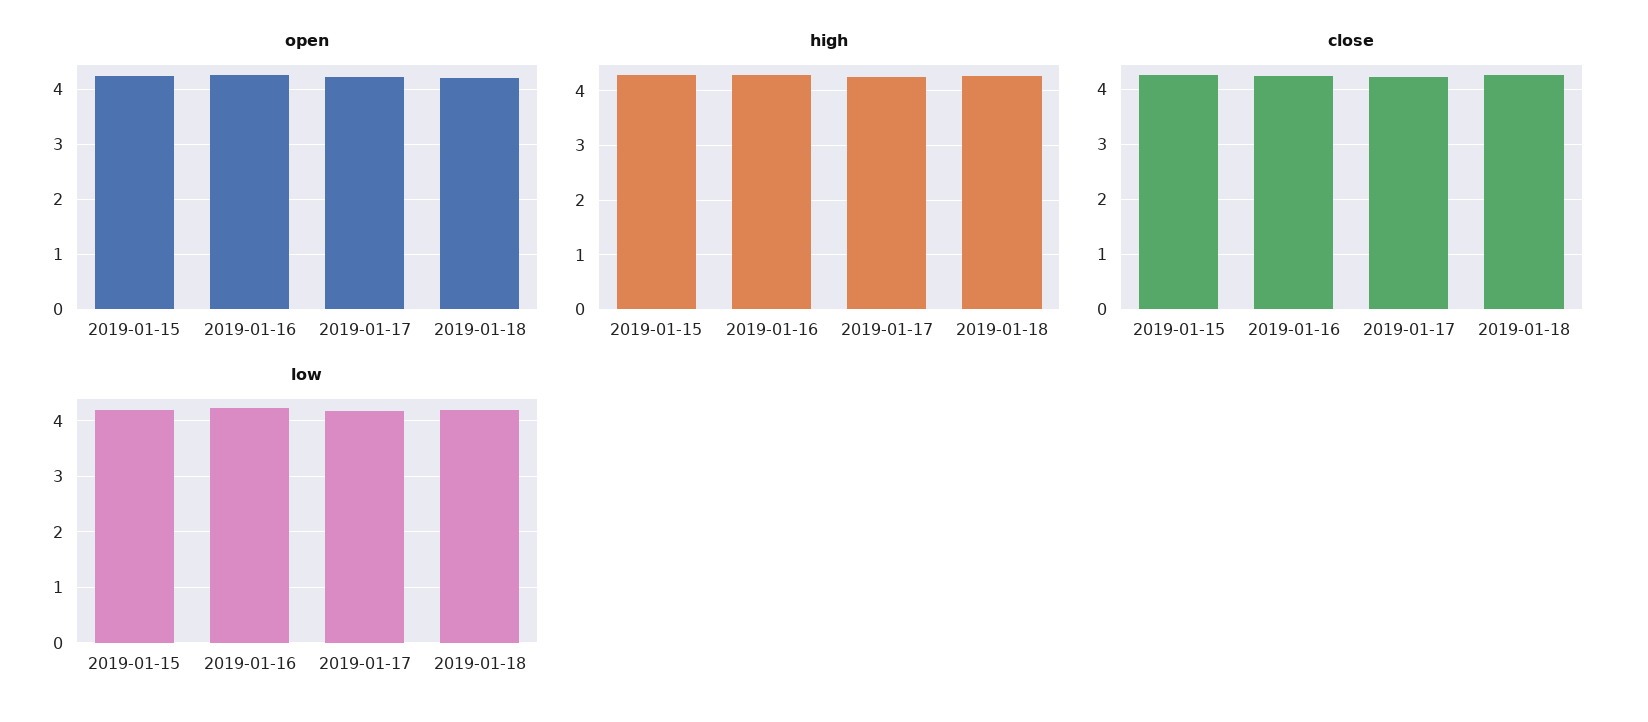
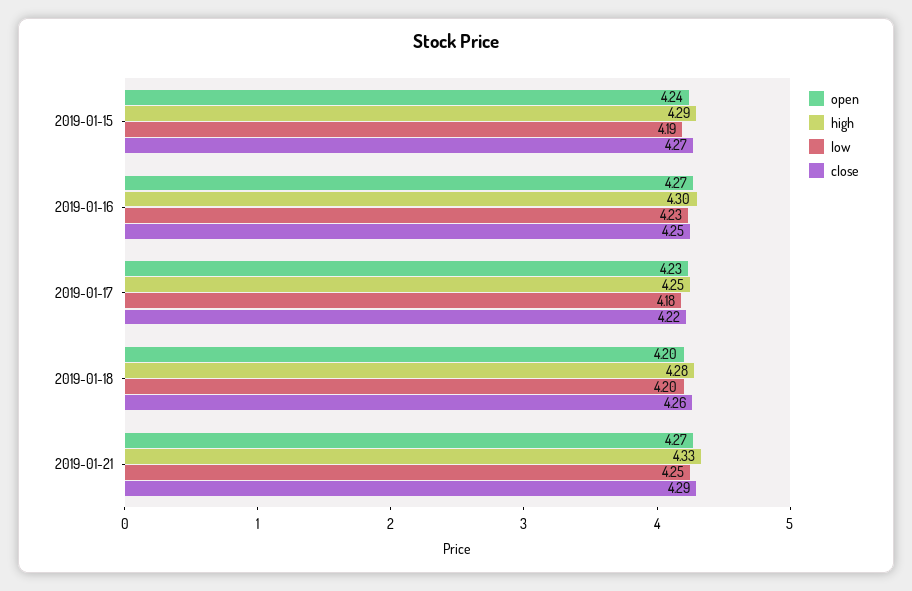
open, 2019-01-21: none -> 4.27
high, 2019-01-21: none -> 4.33
low, 2019-01-21: none -> 4.25
close, 2019-01-21: none -> 4.29

